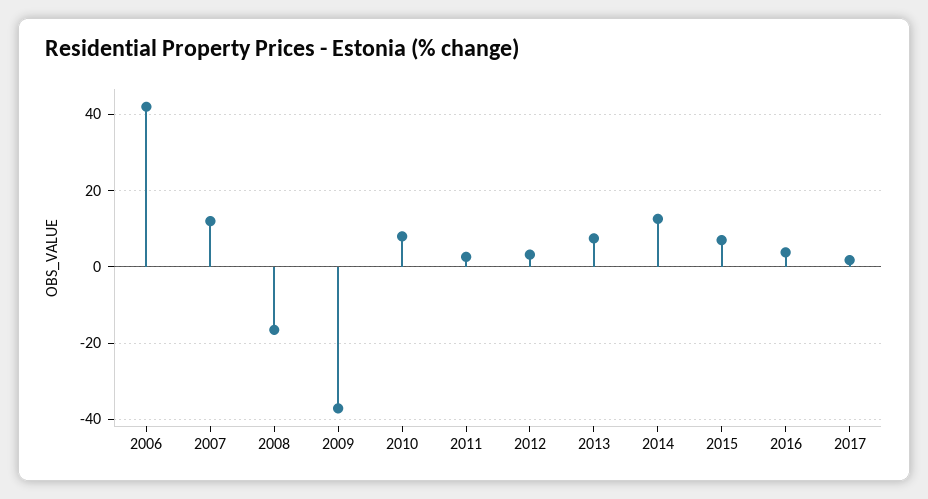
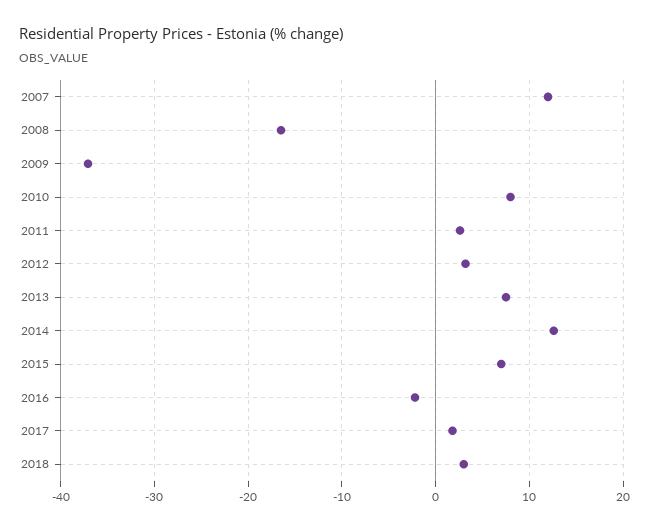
2006: 42 -> none
2016: 4 -> -2
2018: none -> 3

